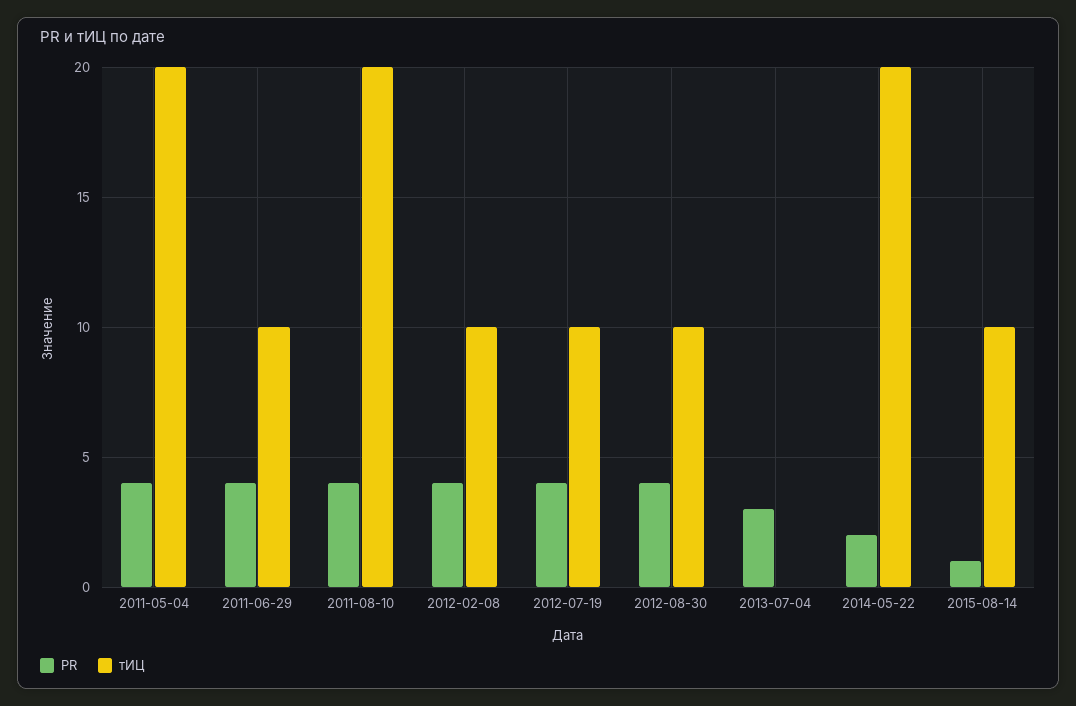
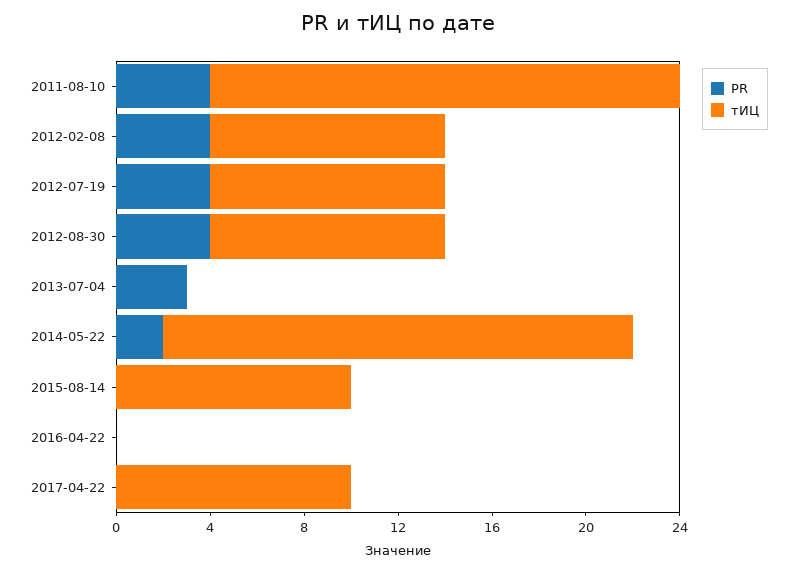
PR, 2011-05-04: 4 -> none
тИЦ, 2011-05-04: 20 -> none
PR, 2011-06-29: 4 -> none
тИЦ, 2011-06-29: 10 -> none
PR, 2015-08-14: 1 -> 0
PR, 2016-04-22: none -> 0
тИЦ, 2016-04-22: none -> 0
PR, 2017-04-22: none -> 0
тИЦ, 2017-04-22: none -> 10

